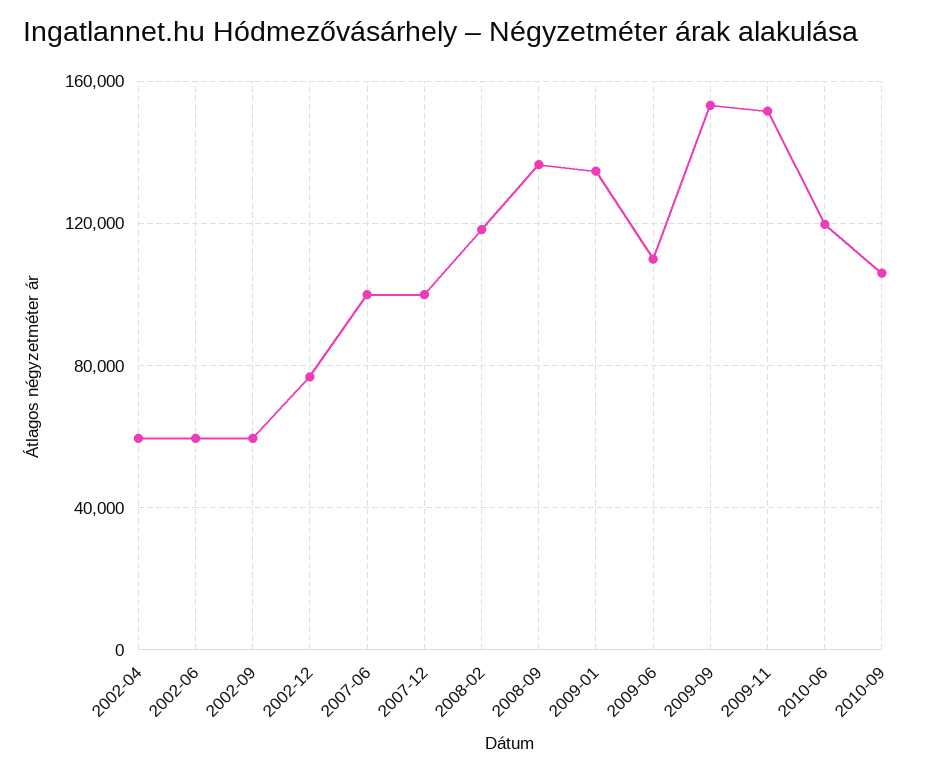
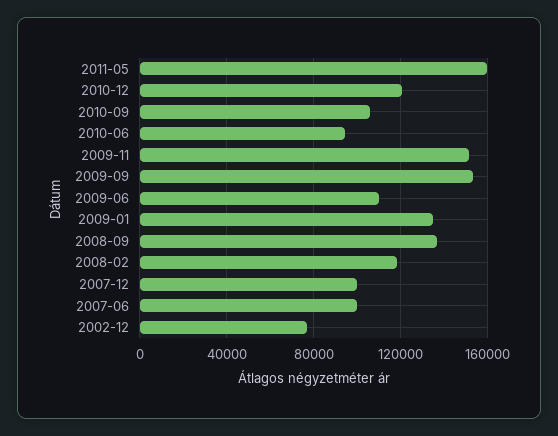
2002-04: 60000 -> none
2002-06: 60000 -> none
2002-09: 60000 -> none
2010-06: 120000 -> 95000
2011-05: none -> 160000
2010-12: none -> 120000

